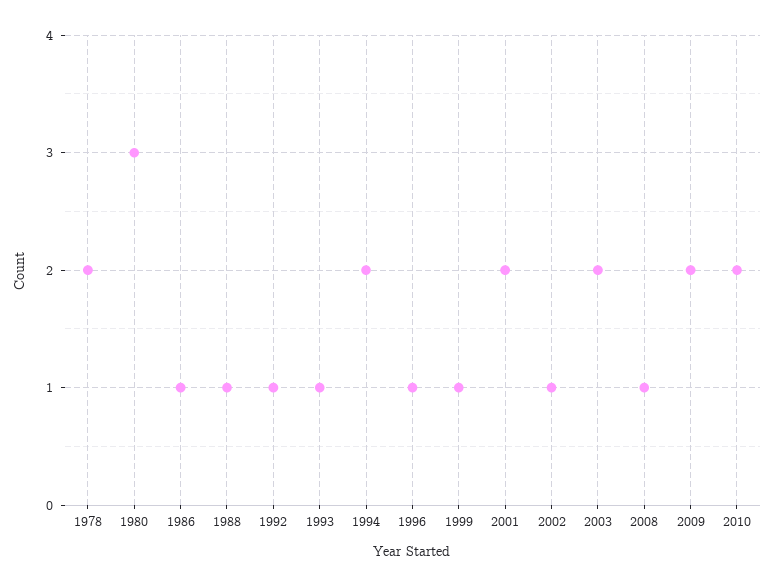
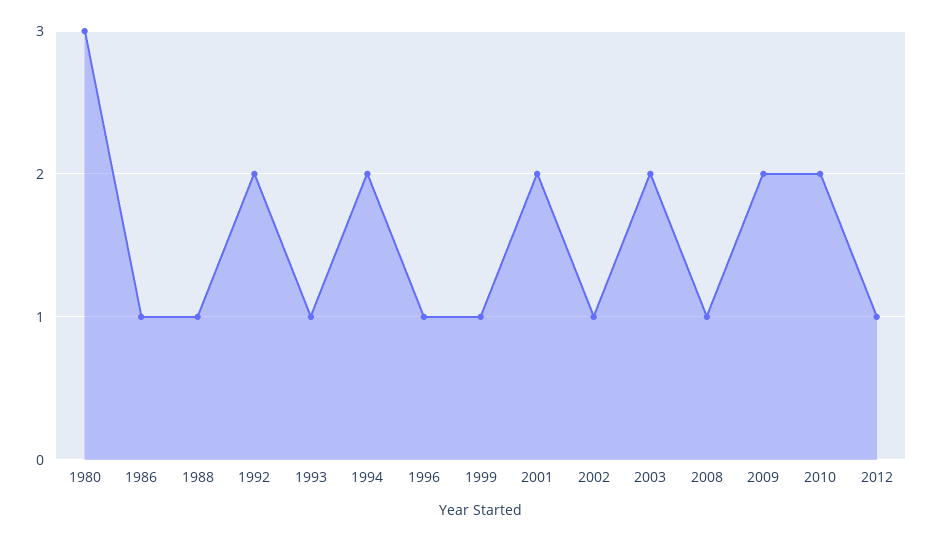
1978: 2 -> none
1992: 1 -> 2
2012: none -> 1

